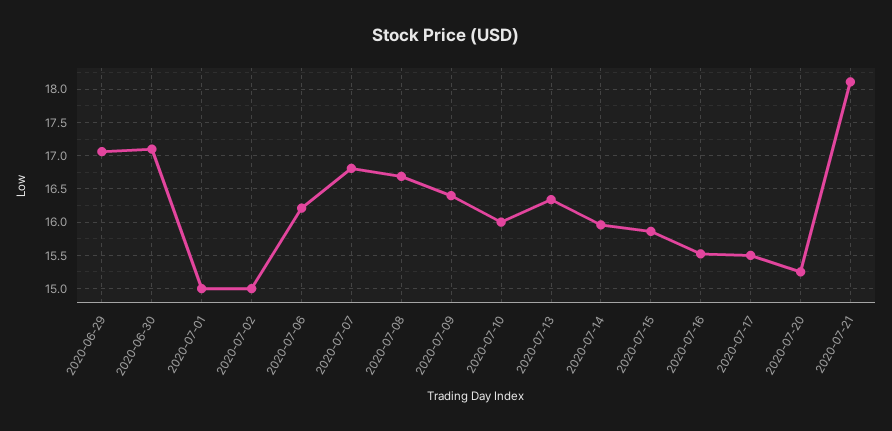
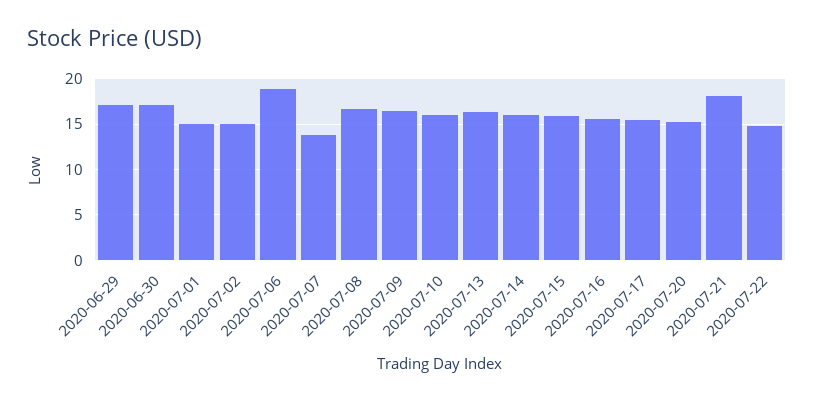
2020-07-06: 16.2 -> 19
2020-07-07: 16.8 -> 14
2020-07-22: none -> 15

